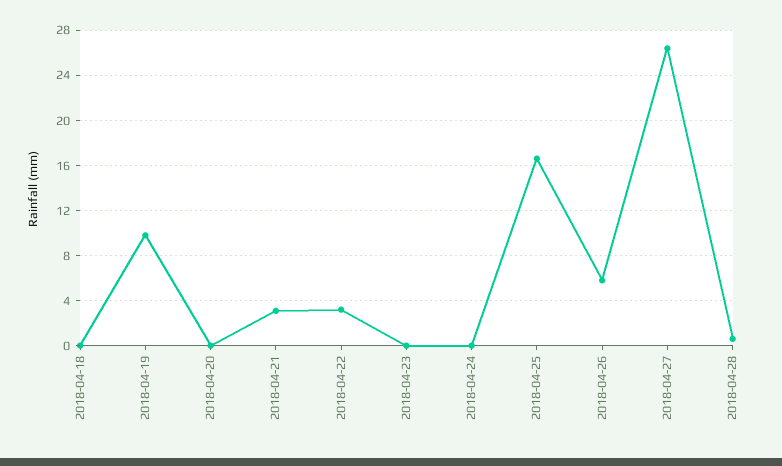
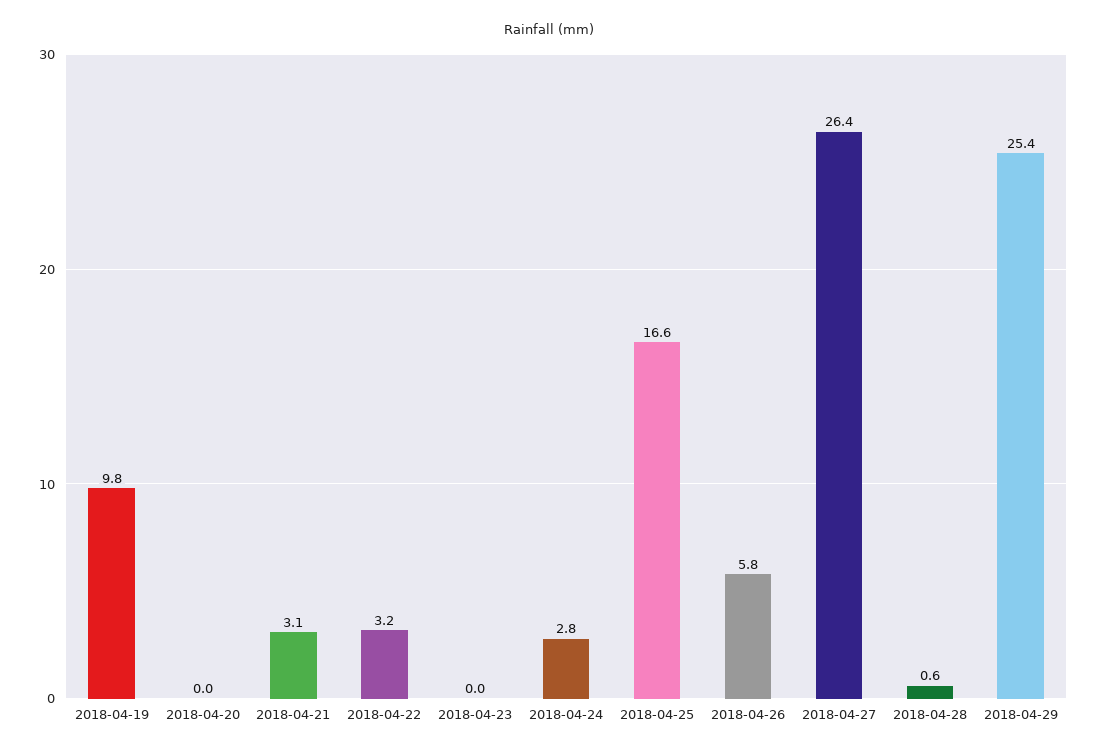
2018-04-18: 0 -> none
2018-04-24: 0 -> 2.8
2018-04-29: none -> 25.4

